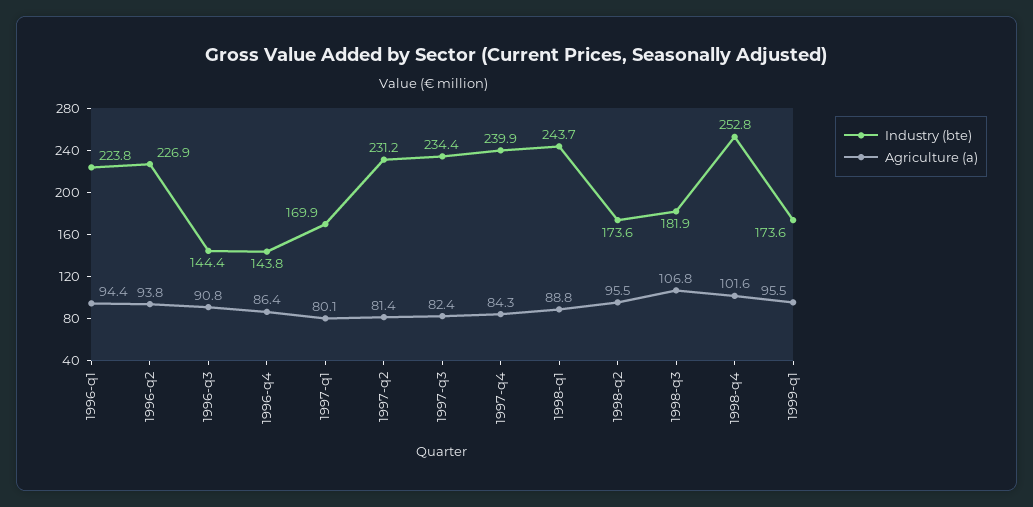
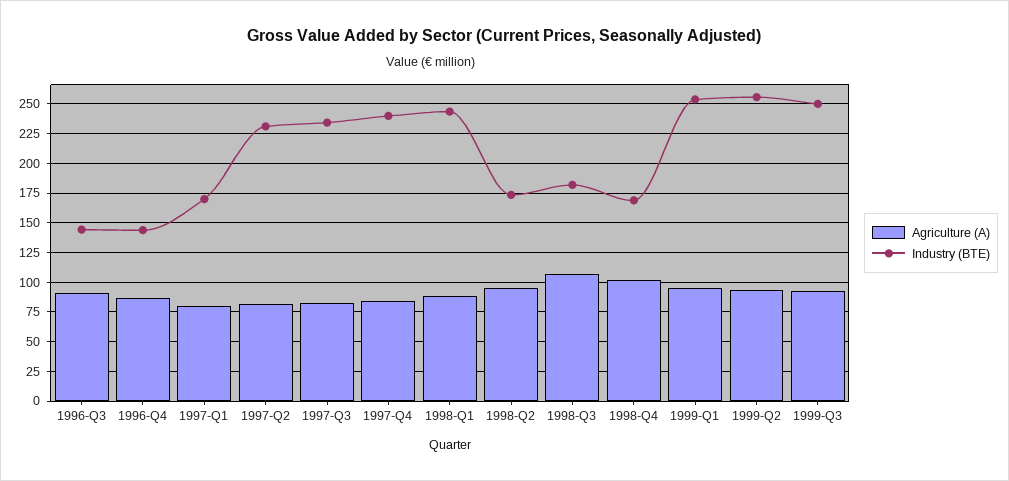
Industry (bte), 1996-q1: 223.8 -> none
Agriculture (a), 1996-q1: 94.4 -> none
Industry (bte), 1996-q2: 226.9 -> none
Agriculture (a), 1996-q2: 93.8 -> none
Industry (bte), 1998-q4: 252.8 -> 175
Industry (bte), 1999-q1: 173.6 -> 250
Agriculture (a), 1999-Q2: none -> 100
Industry (bte), 1999-Q2: none -> 250
Agriculture (a), 1999-Q3: none -> 100
Industry (bte), 1999-Q3: none -> 250

